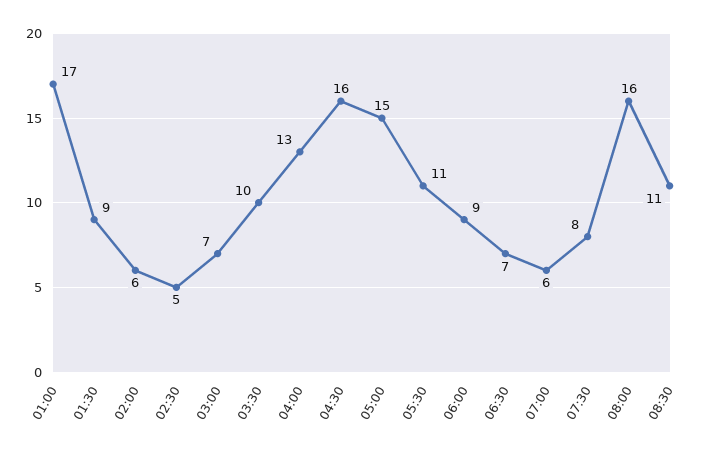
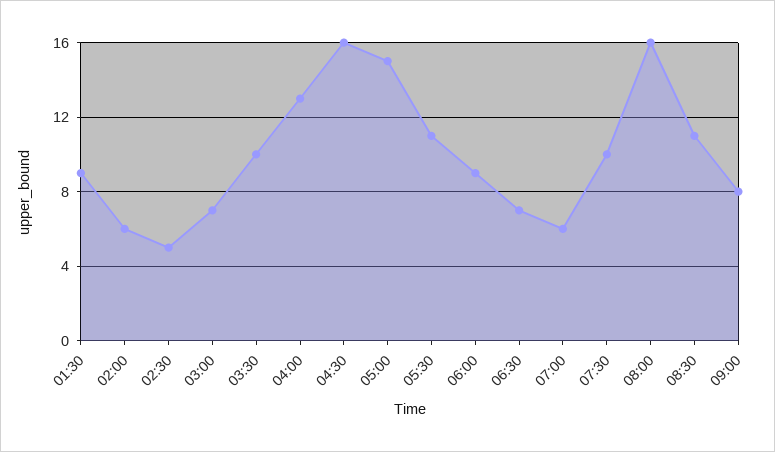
01:00: 17 -> none
07:30: 8 -> 10
09:00: none -> 8

